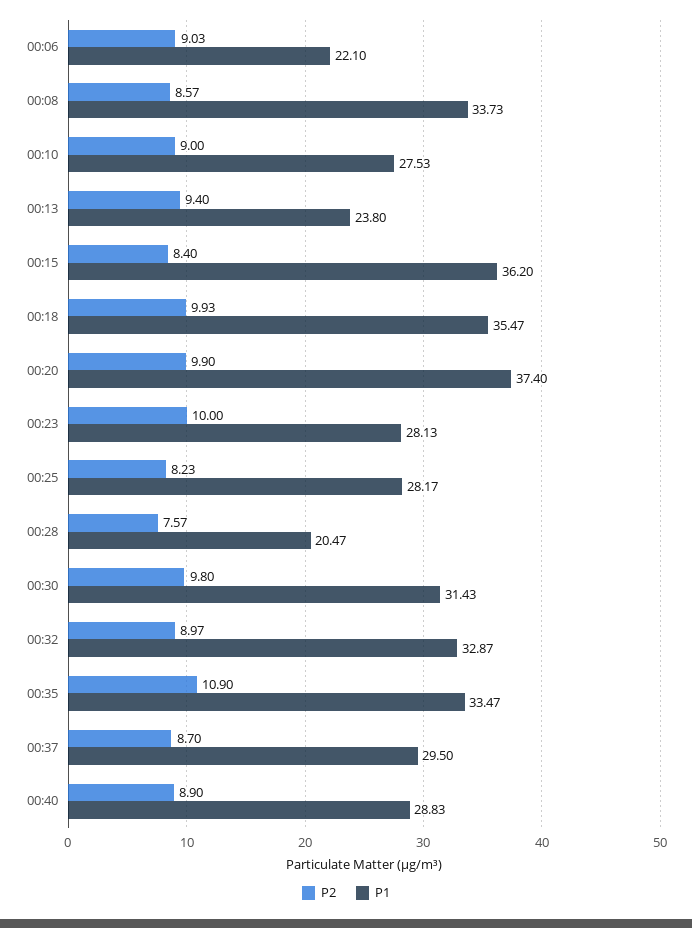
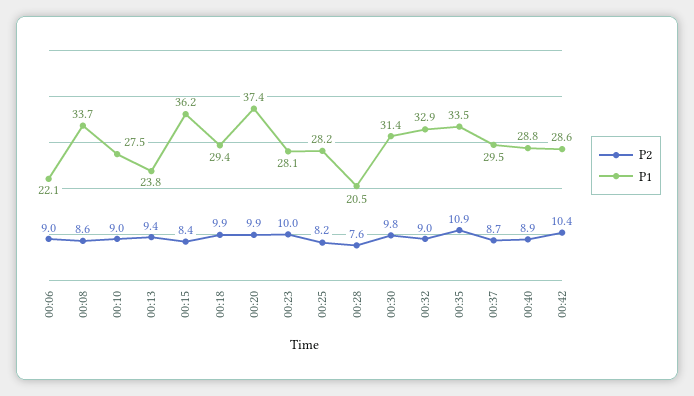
P1, 00:18: 35.47 -> 29.4
P2, 00:42: none -> 10.4
P1, 00:42: none -> 28.6

